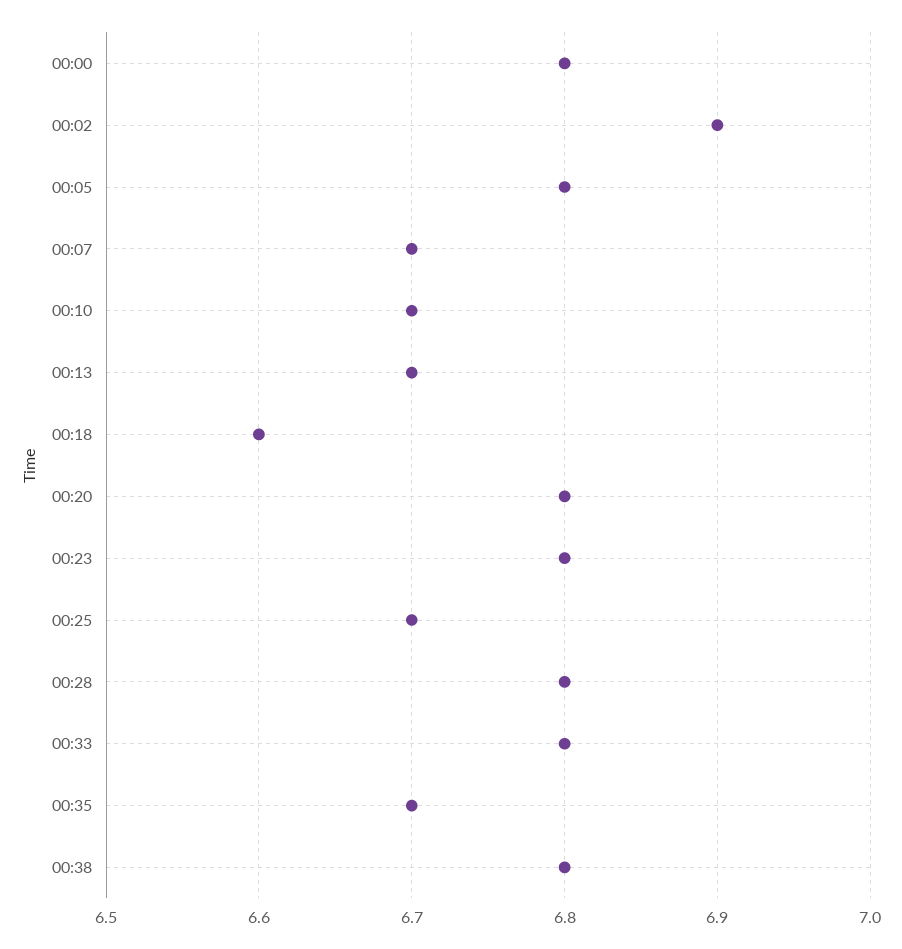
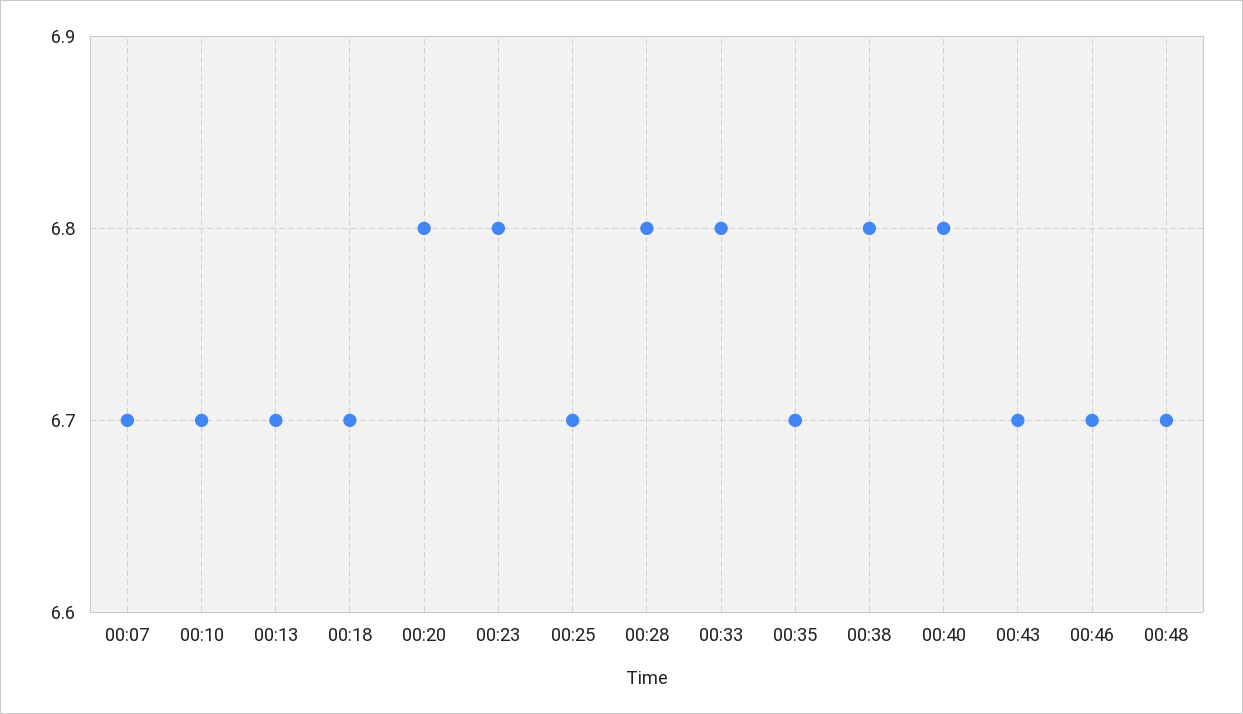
00:00: 6.8 -> none
00:02: 6.9 -> none
00:05: 6.8 -> none
00:18: 6.6 -> 6.7
00:40: none -> 6.8
00:43: none -> 6.7
00:46: none -> 6.7
00:48: none -> 6.7

